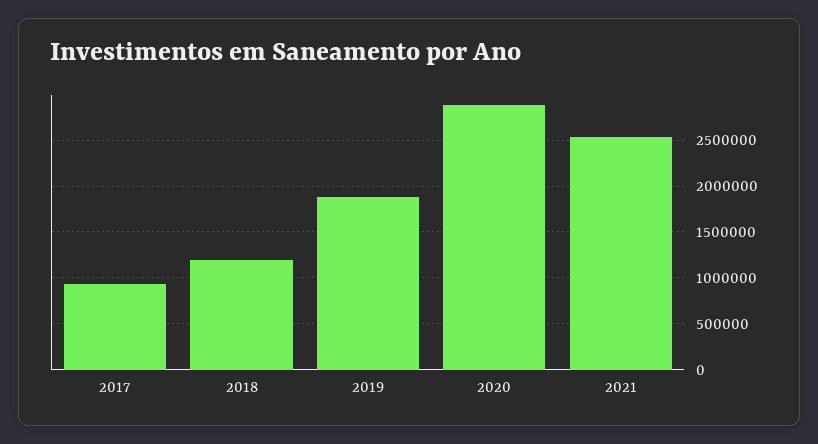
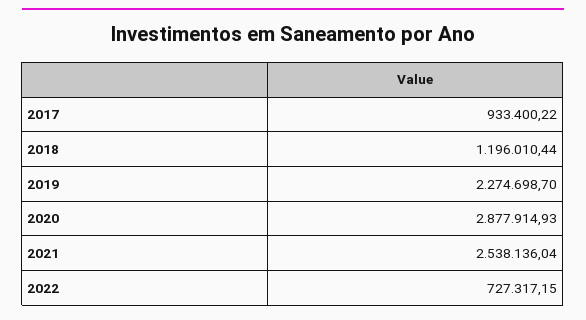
2019: 1900000 -> 2274698.7
2022: none -> 727317.15

